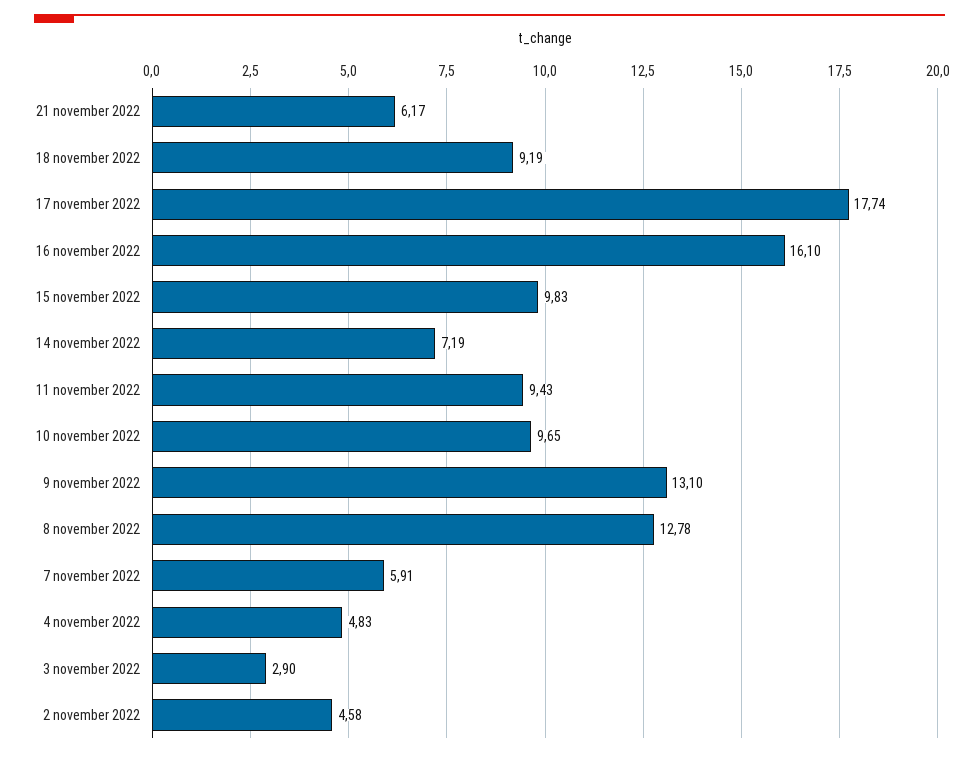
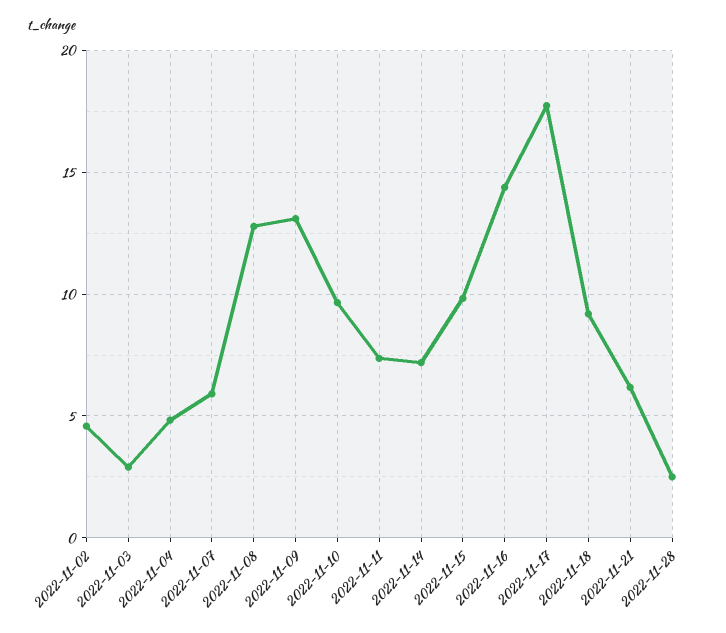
16 november 2022: 16.1 -> 14.5
11 november 2022: 9.43 -> 7.5
2022-11-28: none -> 2.5

